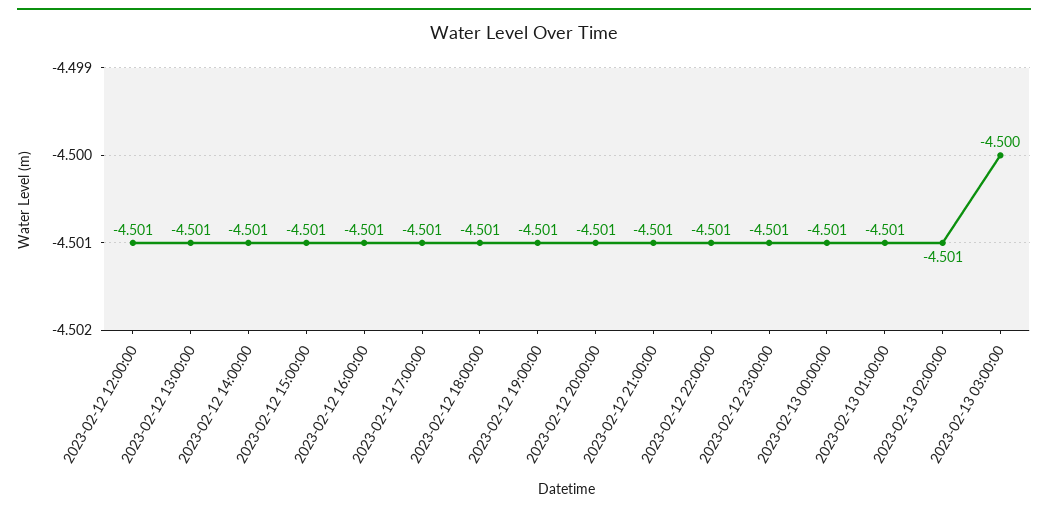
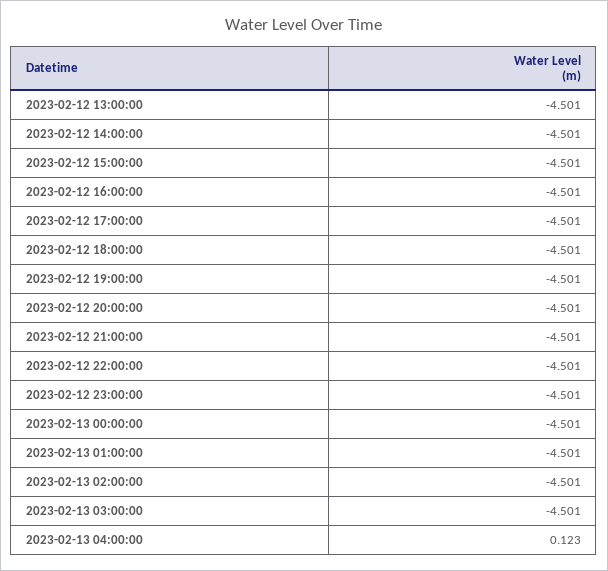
2023-02-12 12:00:00: -4.501 -> none
2023-02-13 03:00:00: -4.5 -> -4.501
2023-02-13 04:00:00: none -> 0.123

